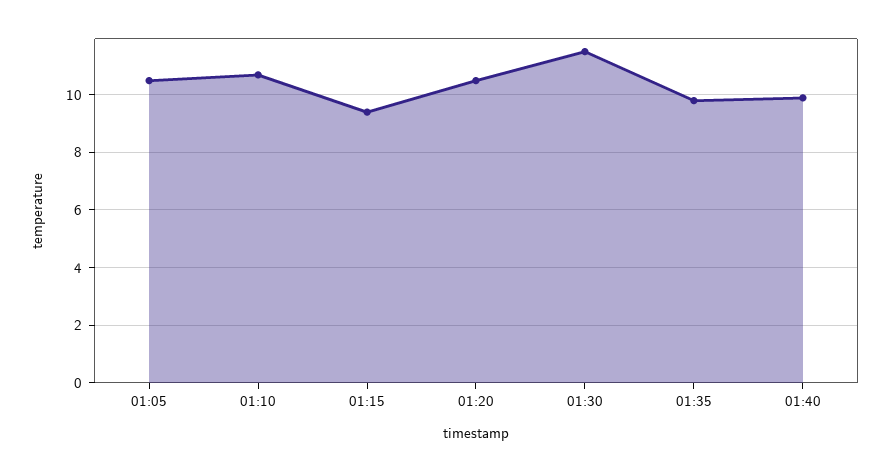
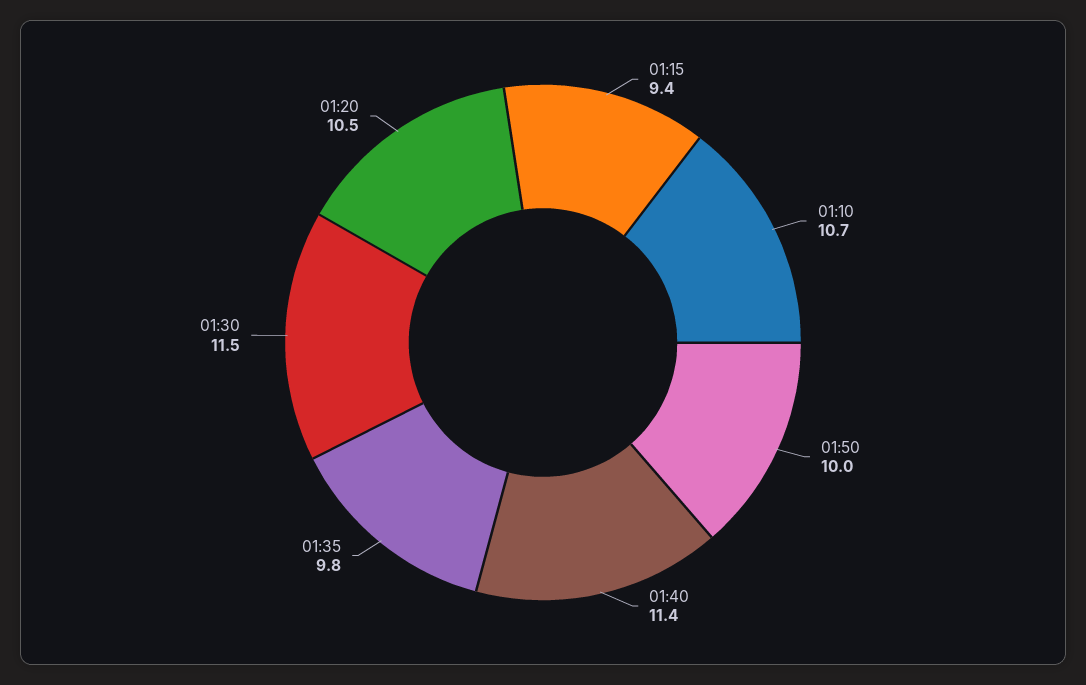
01:05: 10.5 -> none
01:40: 10 -> 11.4
01:50: none -> 10

